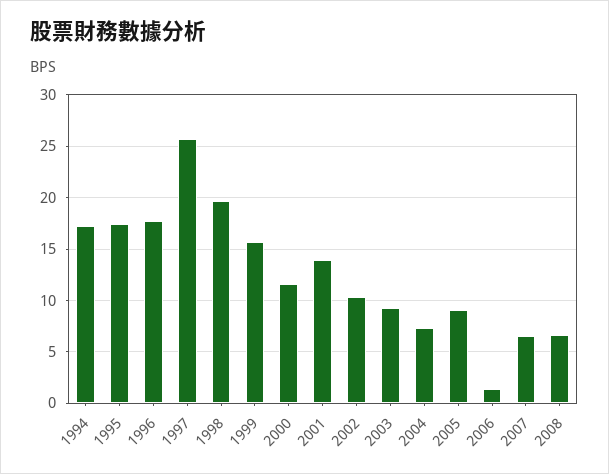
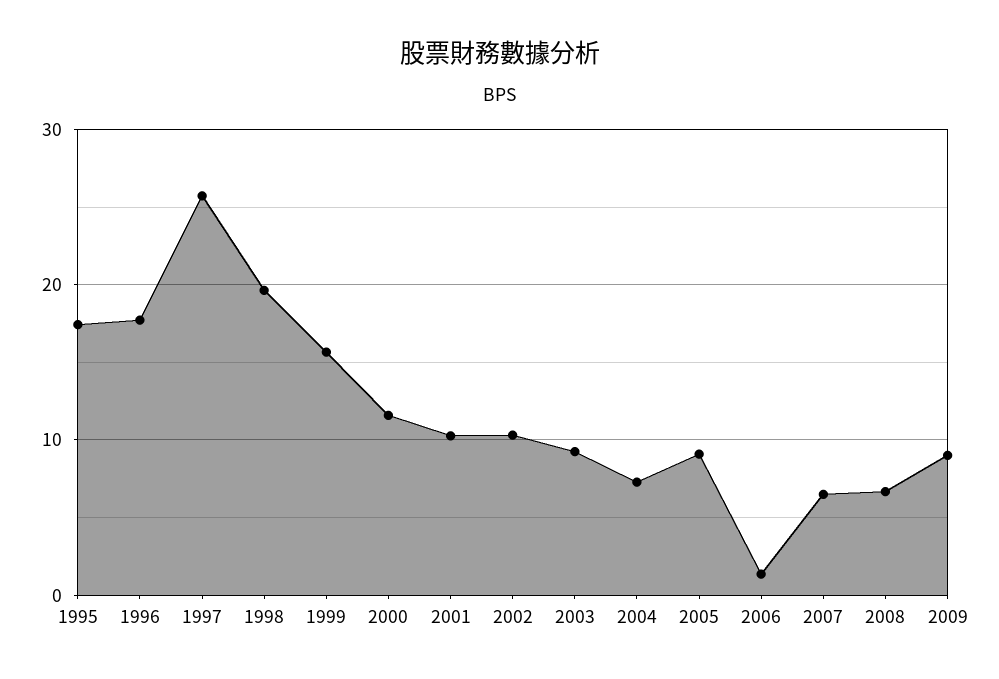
1994: 17 -> none
2001: 14 -> 10
2009: none -> 9

